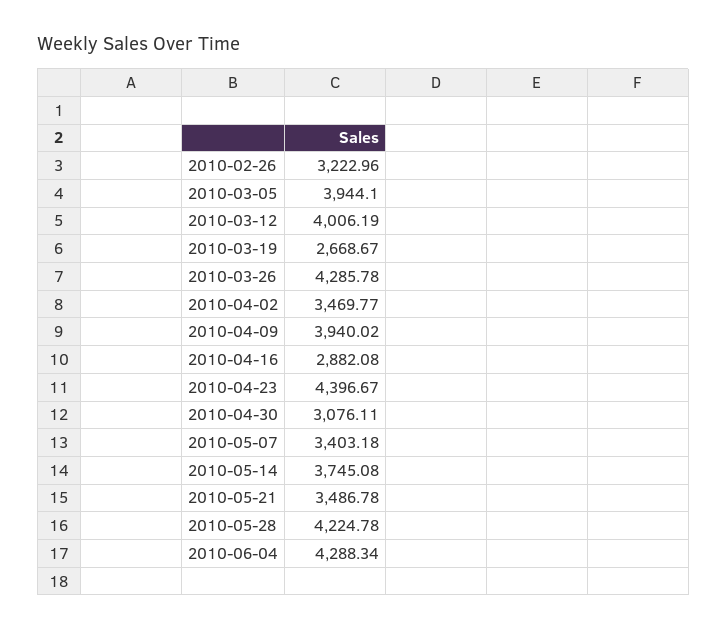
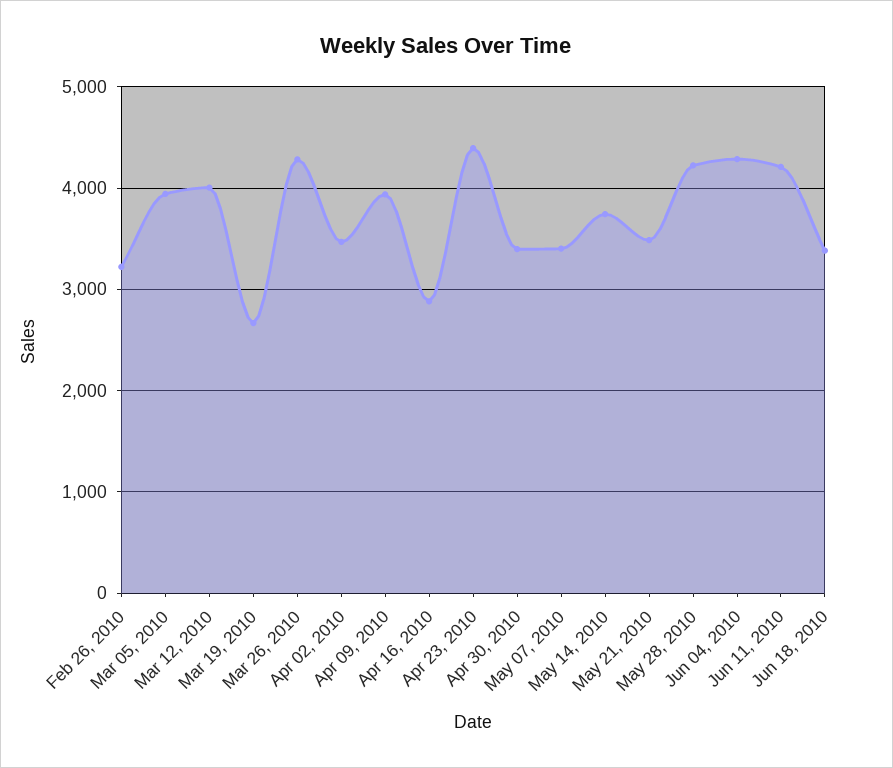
2010-04-30: 3076.11 -> 3400
Jun 11, 2010: none -> 4200
Jun 18, 2010: none -> 3400

